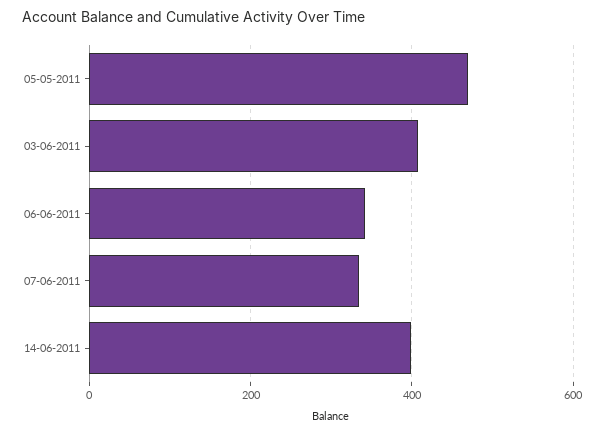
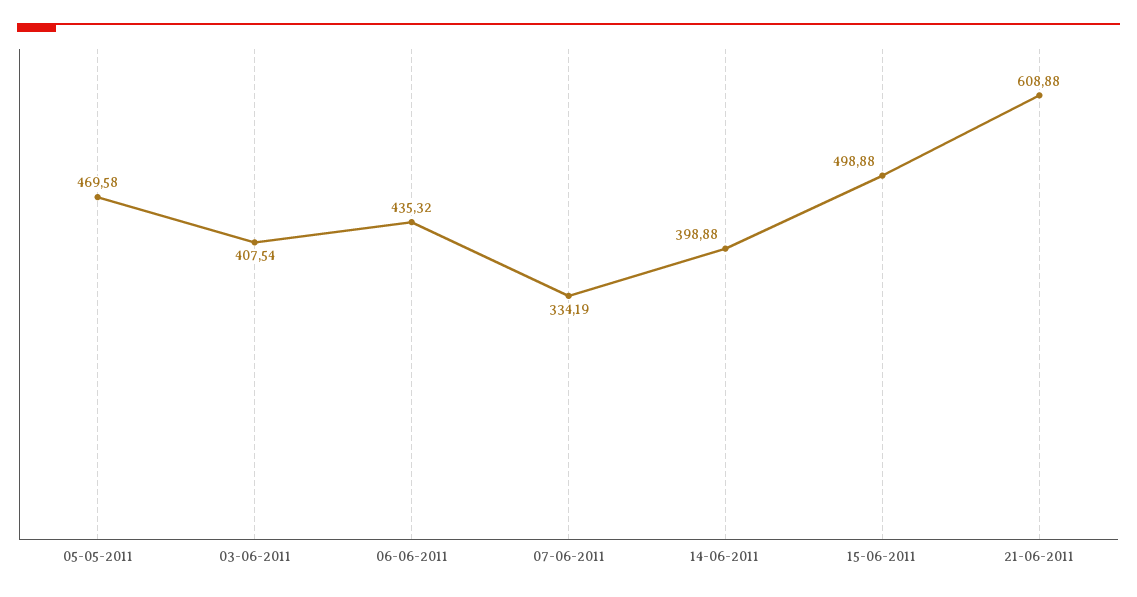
06-06-2011: 340 -> 435.32
15-06-2011: none -> 498.88
21-06-2011: none -> 608.88

